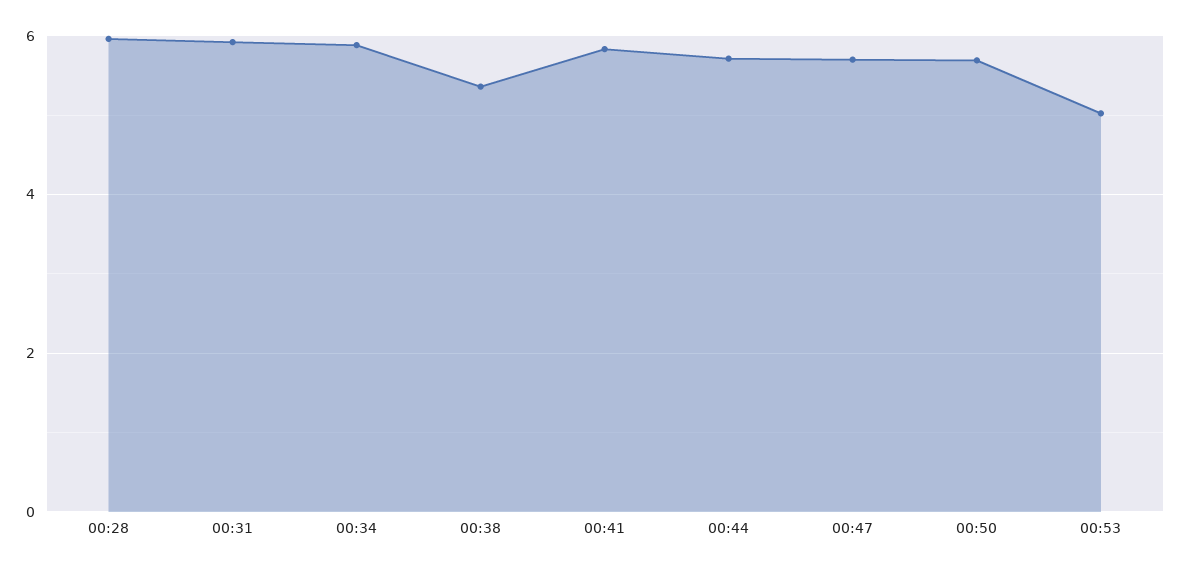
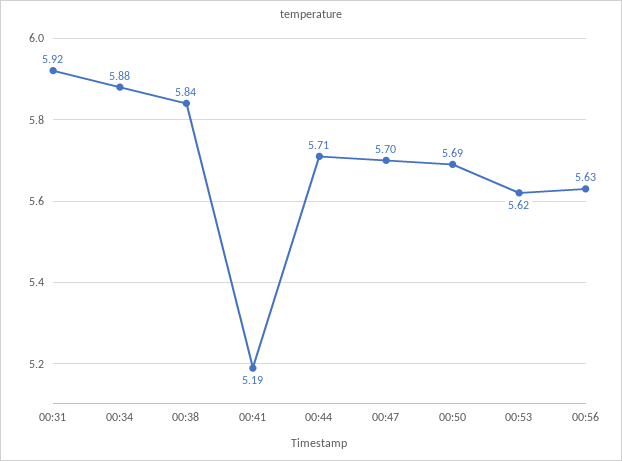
00:28: 6 -> none
00:38: 5.4 -> 5.84
00:41: 5.8 -> 5.19
00:53: 5 -> 5.62
00:56: none -> 5.63

